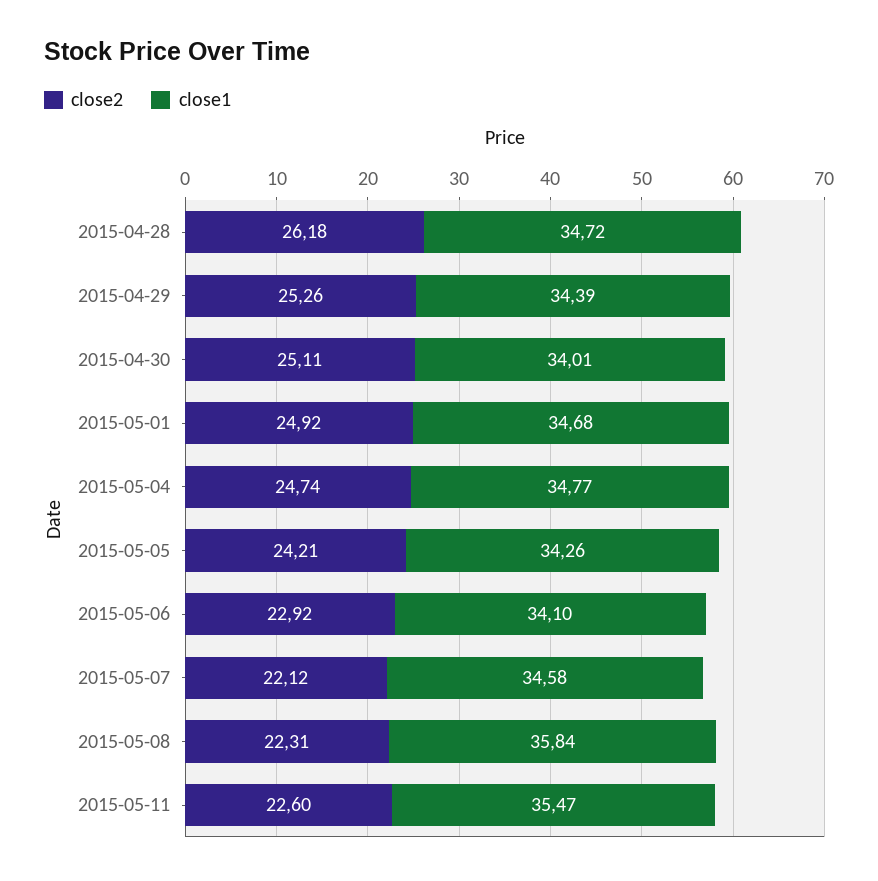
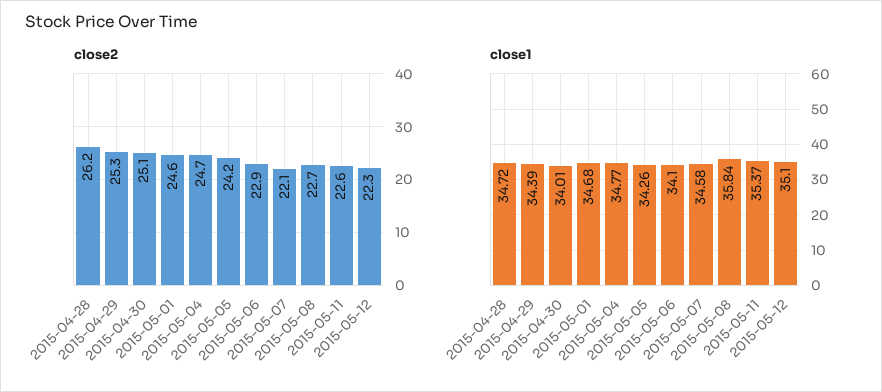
close2, 2015-05-01: 24.92 -> 24.6
close2, 2015-05-08: 22.31 -> 22.7
close1, 2015-05-11: 35.47 -> 35.37
close2, 2015-05-12: none -> 22.3
close1, 2015-05-12: none -> 35.1

